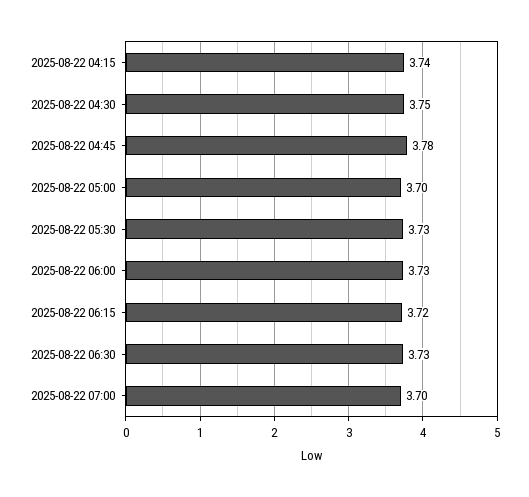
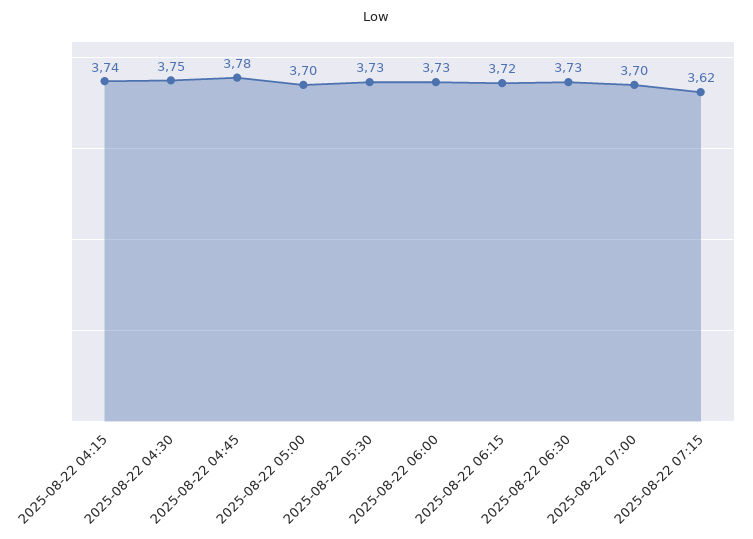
2025-08-22 07:15: none -> 3.62

